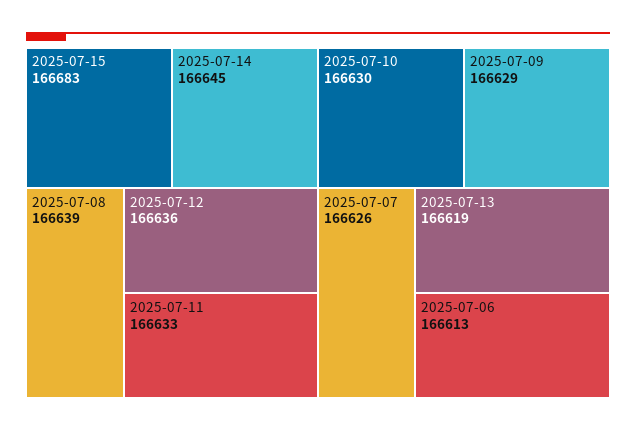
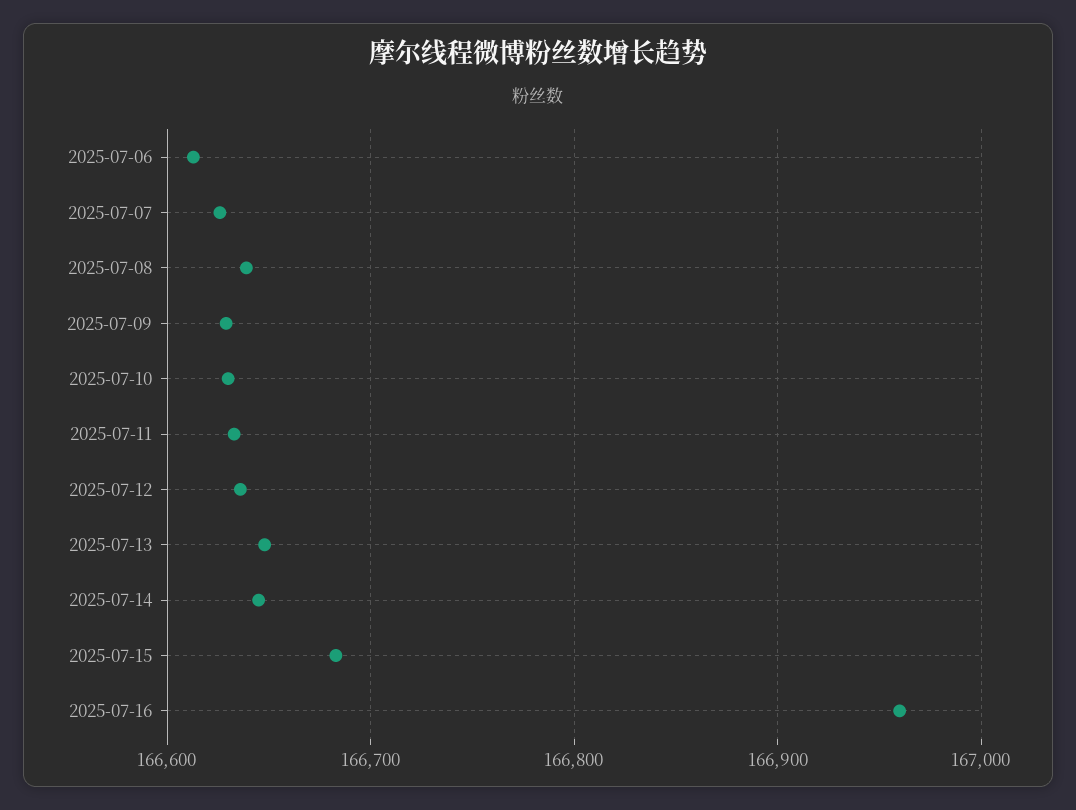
2025-07-13: 166619 -> 166650
2025-07-16: none -> 166960

